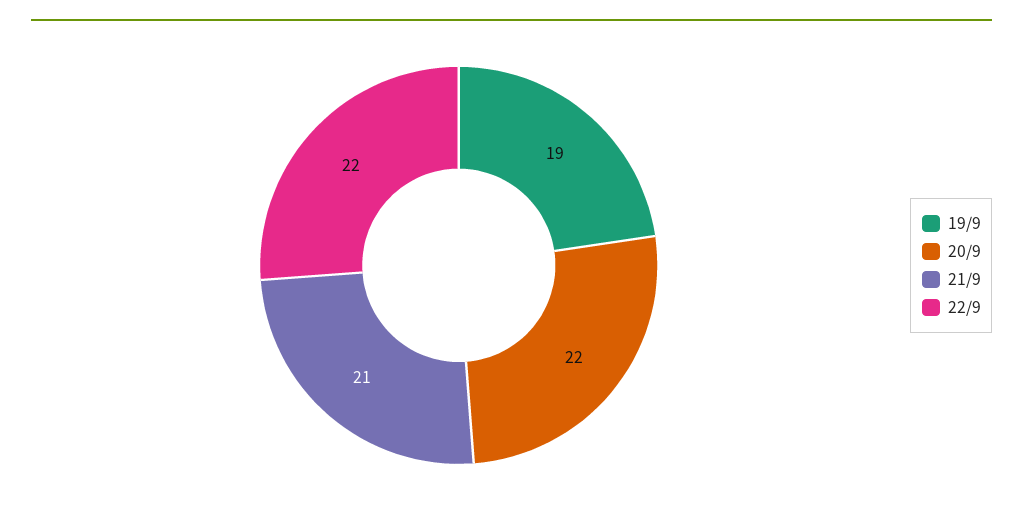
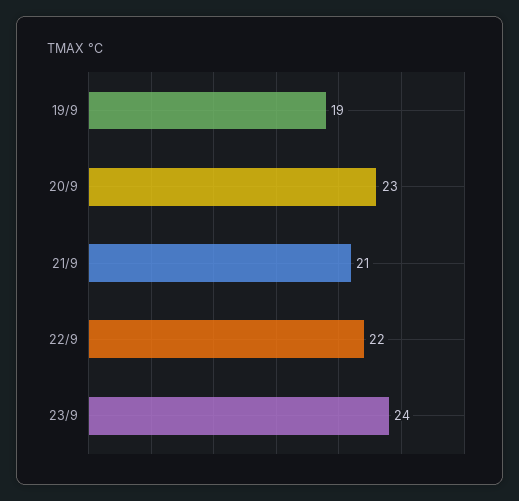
20/9: 22 -> 23
23/9: none -> 24

